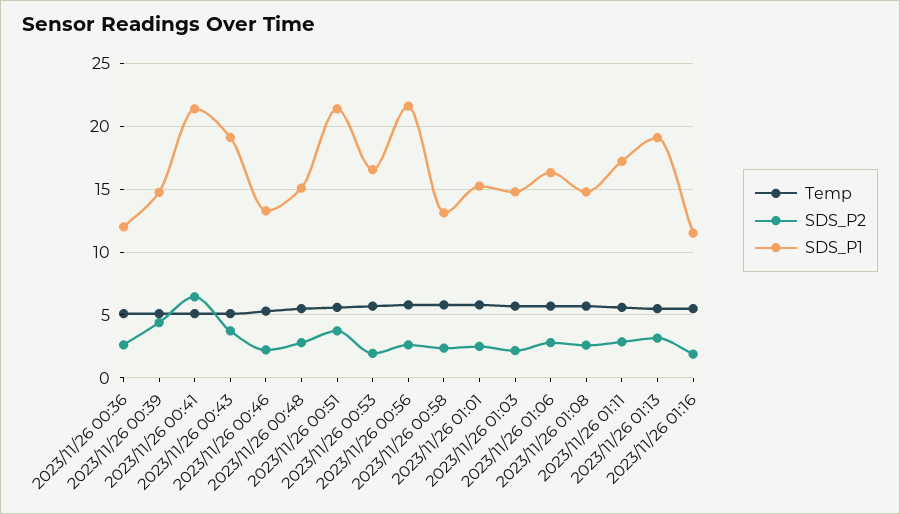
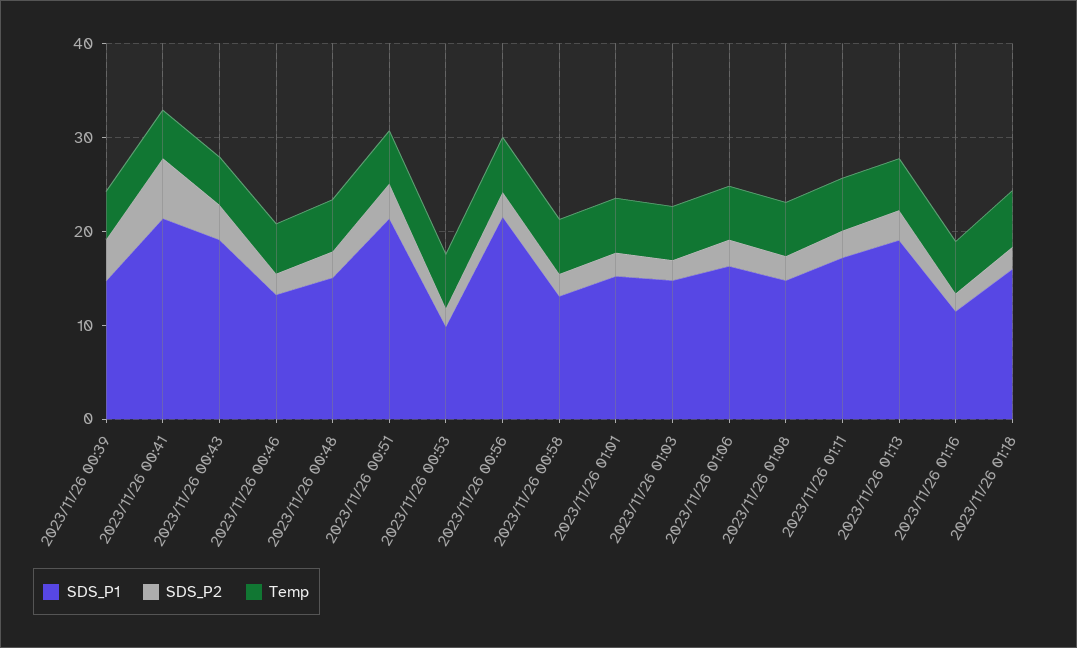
Temp, 2023/11/26 00:36: 5 -> none
SDS_P2, 2023/11/26 00:36: 2.5 -> none
SDS_P1, 2023/11/26 00:36: 12 -> none
SDS_P1, 2023/11/26 00:53: 16.5 -> 10
SDS_P1, 2023/11/26 01:18: none -> 16
SDS_P2, 2023/11/26 01:18: none -> 2
Temp, 2023/11/26 01:18: none -> 6

